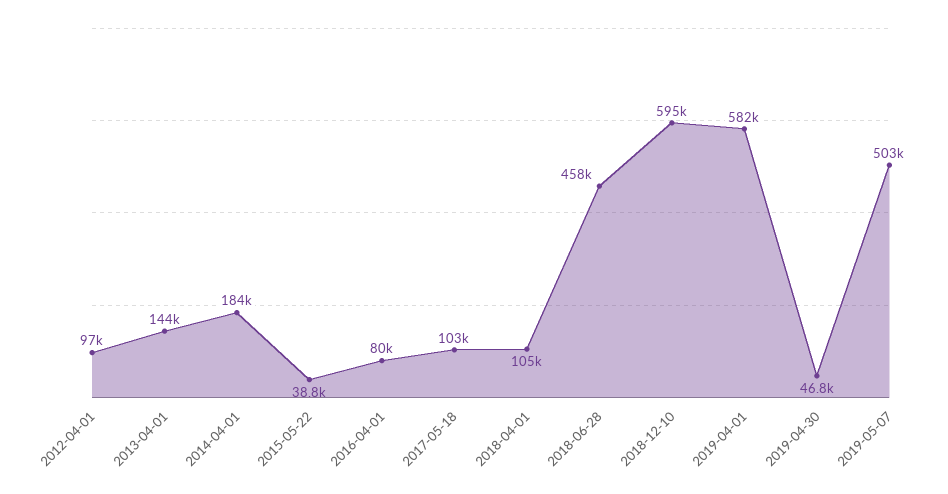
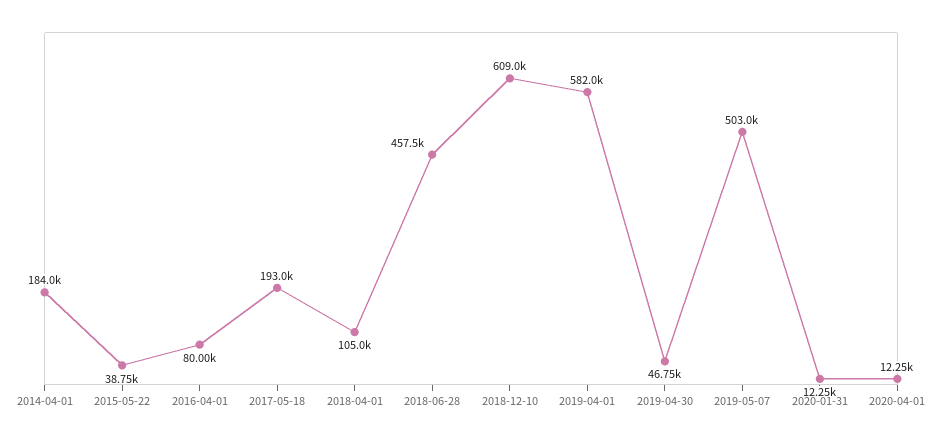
2012-04-01: 97000 -> none
2013-04-01: 144000 -> none
2017-05-18: 103000 -> 193000
2018-12-10: 595000 -> 609000
2020-01-31: none -> 12250
2020-04-01: none -> 12250

